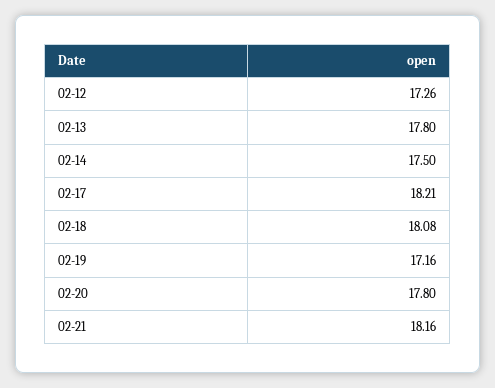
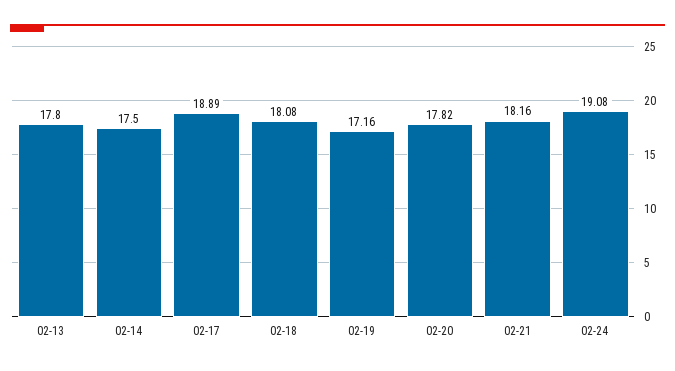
02-12: 17.26 -> none
02-17: 18.21 -> 18.89
02-20: 17.8 -> 17.82
02-24: none -> 19.08

